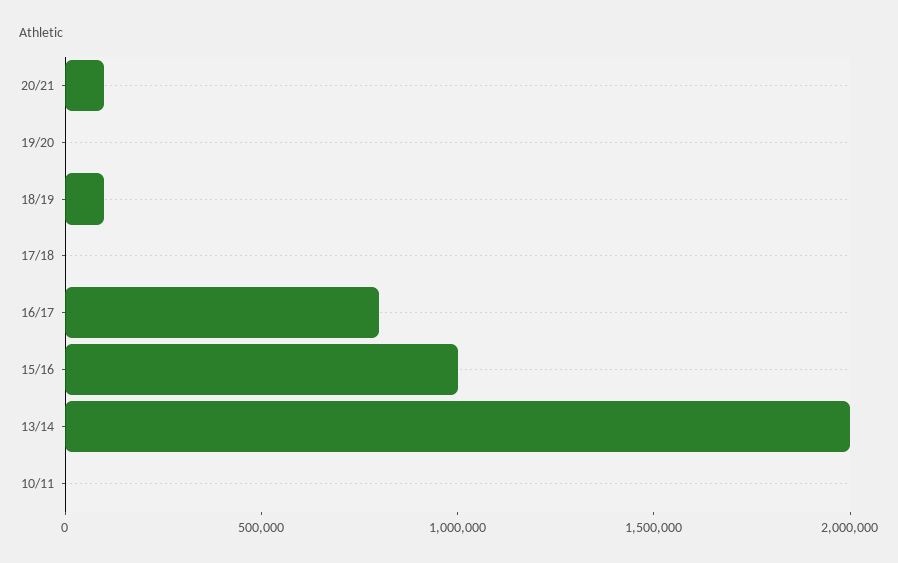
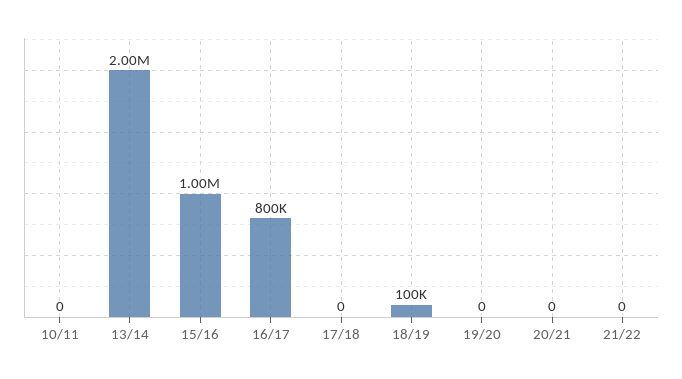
20/21: 100000 -> 0
21/22: none -> 0

